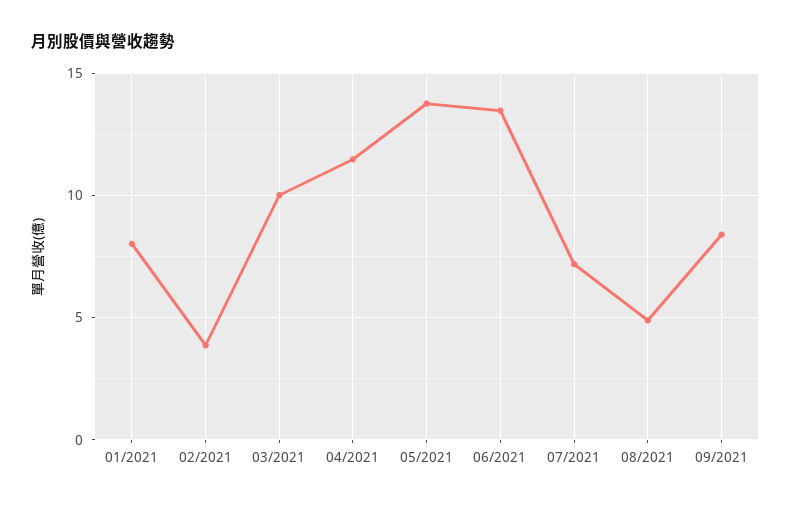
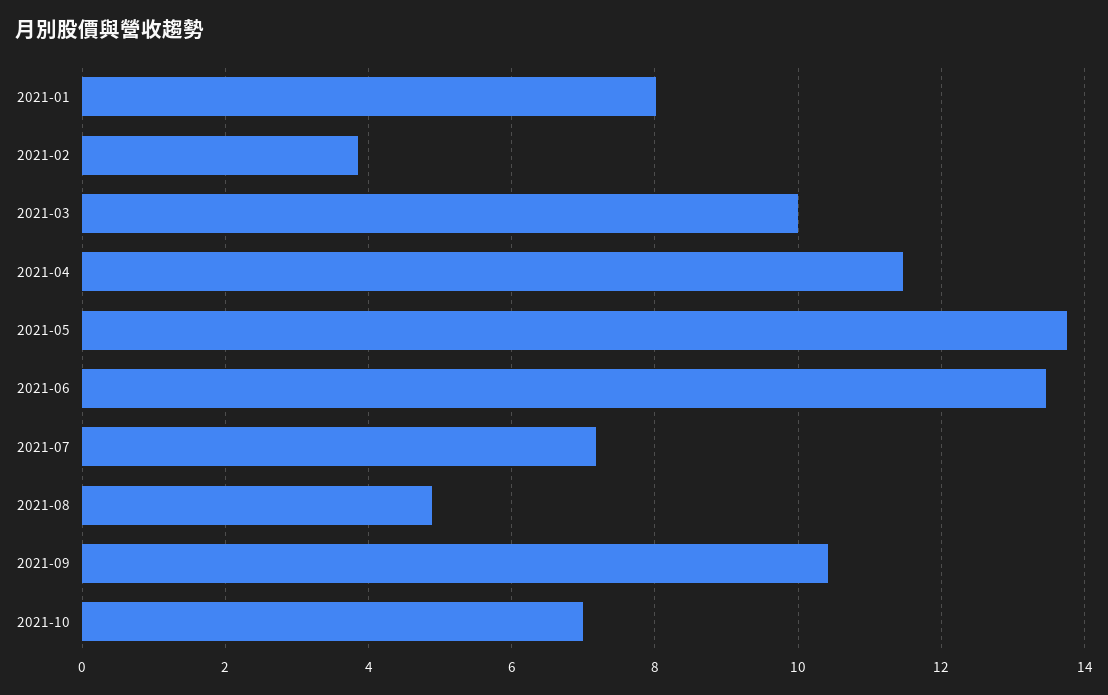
09/2021: 8.5 -> 10.4
2021-10: none -> 7

